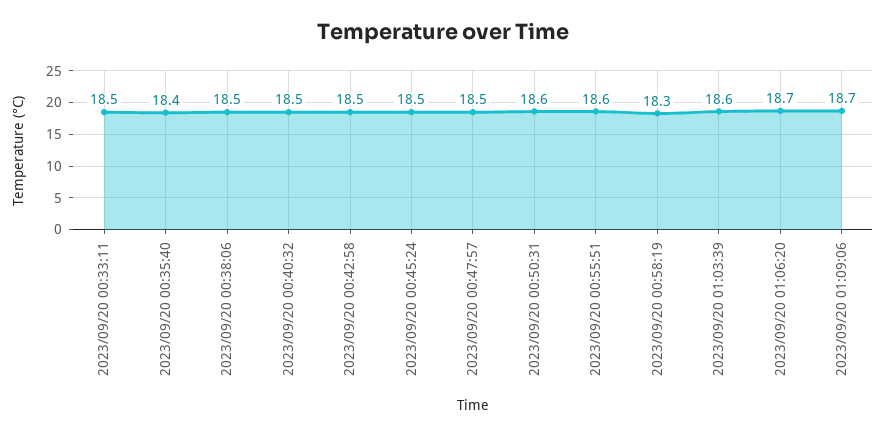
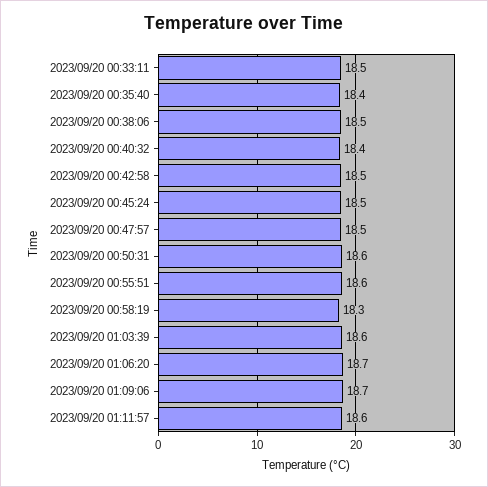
2023/09/20 00:40:32: 18.5 -> 18.4
2023/09/20 01:11:57: none -> 18.6

